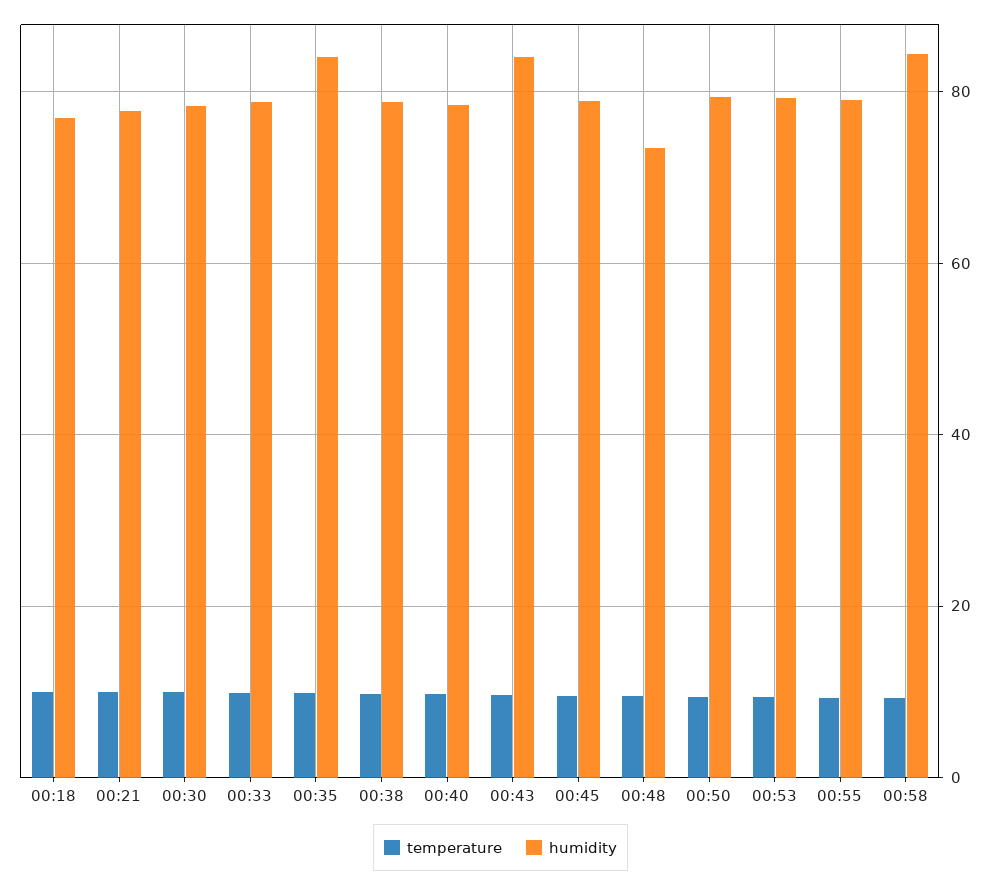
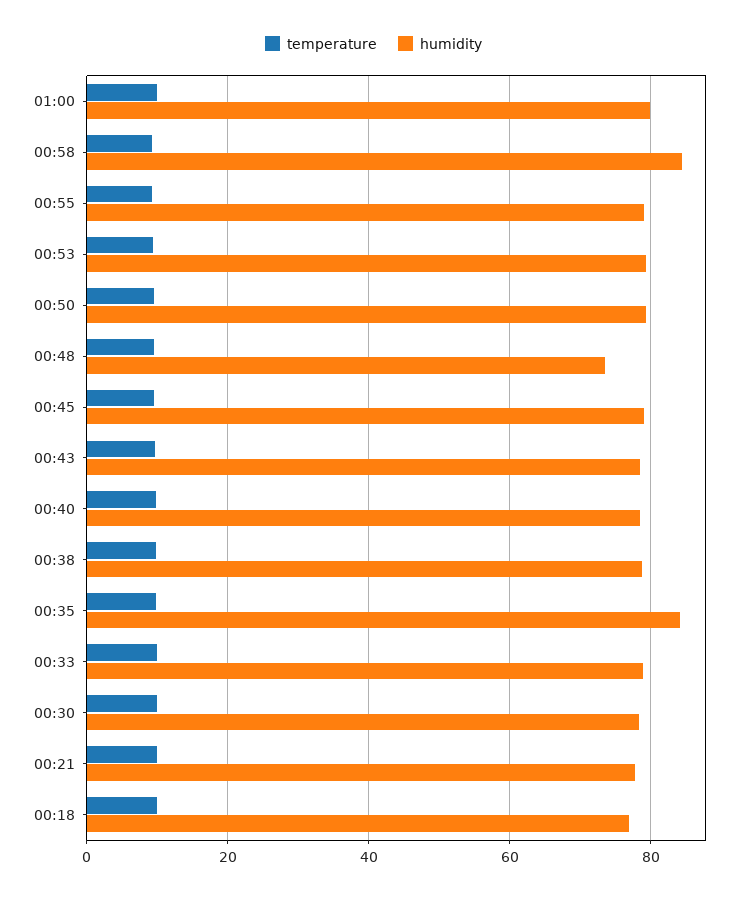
humidity, 00:43: 84 -> 78
temperature, 01:00: none -> 10
humidity, 01:00: none -> 80

